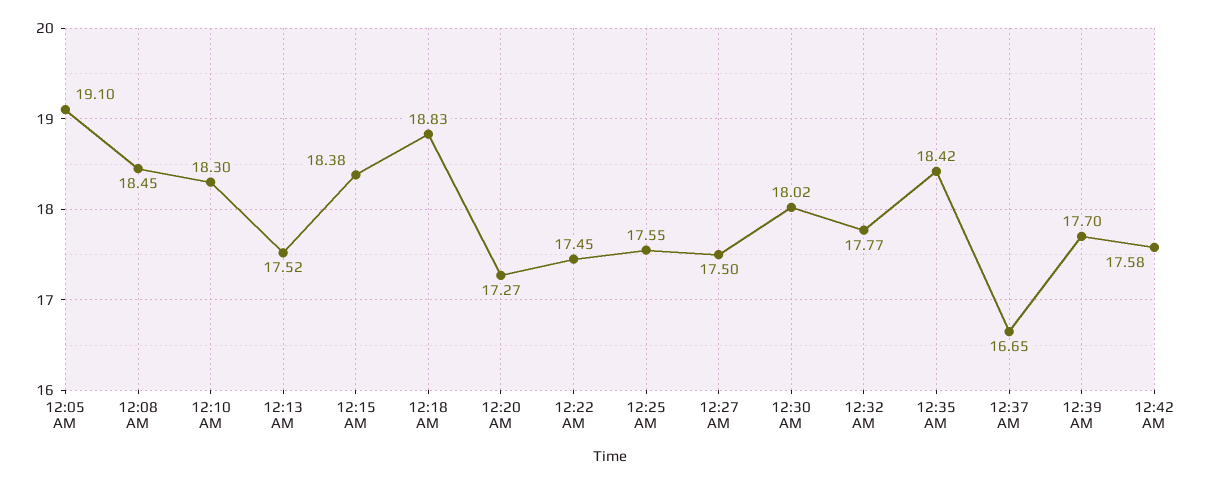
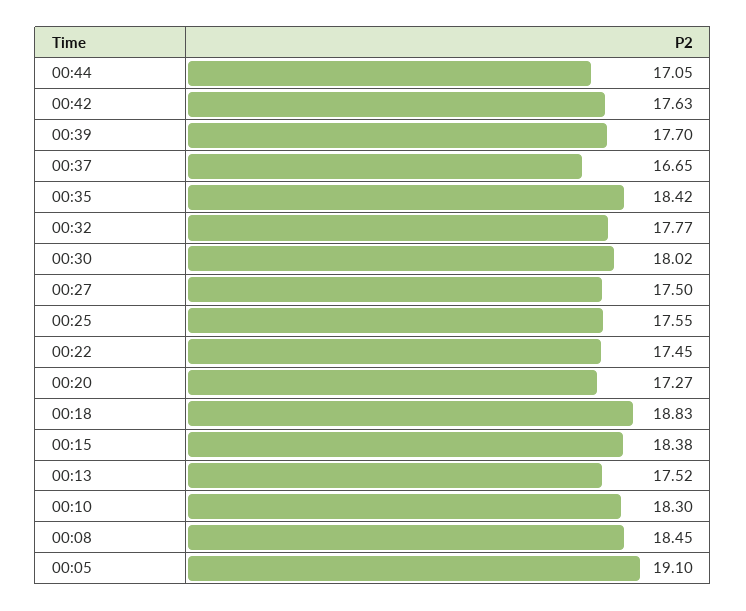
12:42 AM: 17.58 -> 17.63
00:44: none -> 17.05

